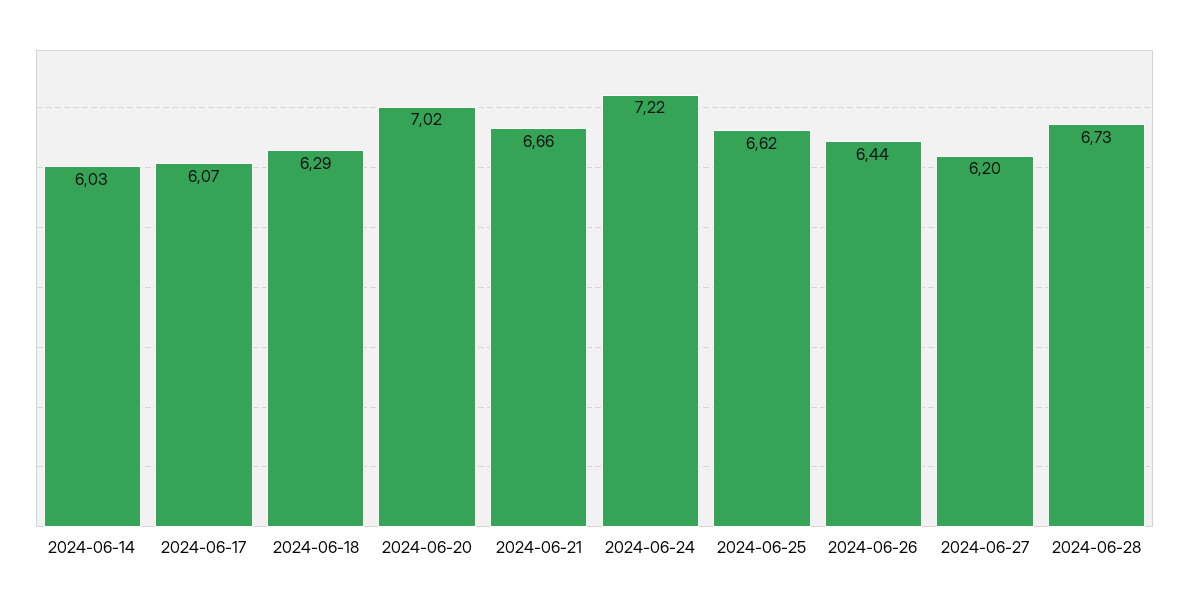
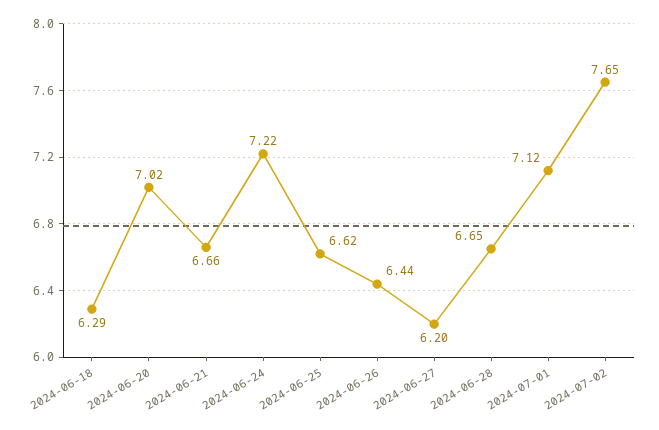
2024-06-14: 6.03 -> none
2024-06-17: 6.07 -> none
2024-06-28: 6.73 -> 6.65
2024-07-01: none -> 7.12
2024-07-02: none -> 7.65

